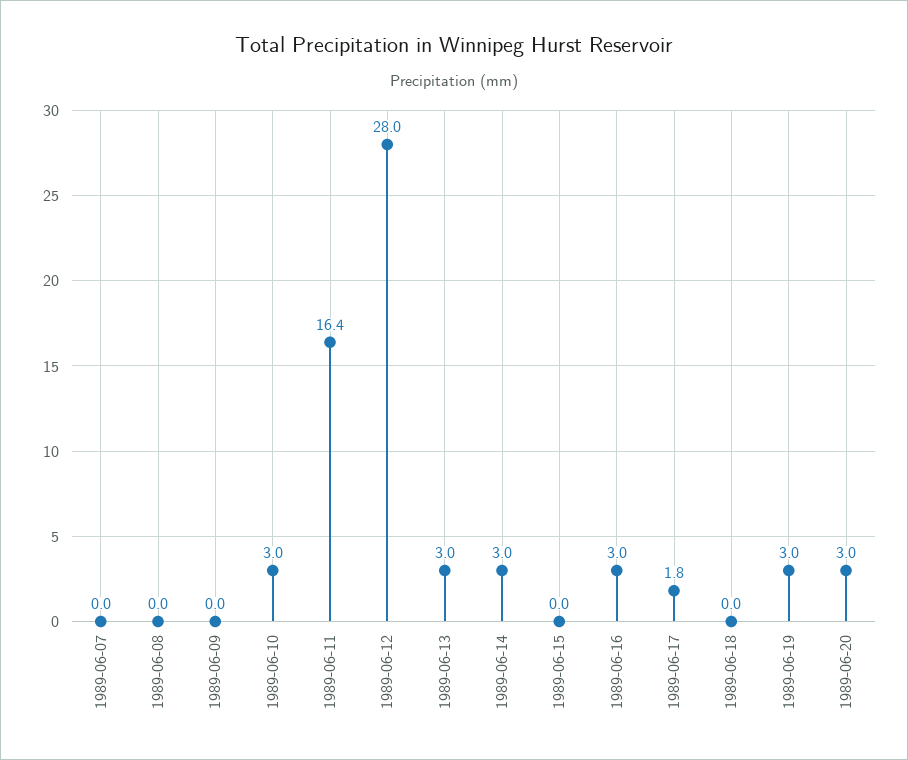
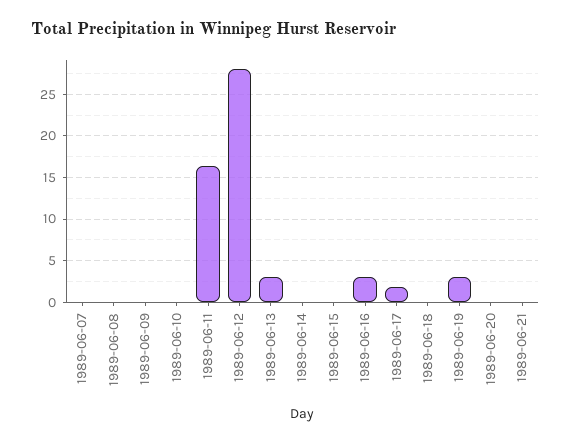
1989-06-10: 3 -> 0
1989-06-14: 3 -> 0
1989-06-20: 3 -> 0
1989-06-21: none -> 0

